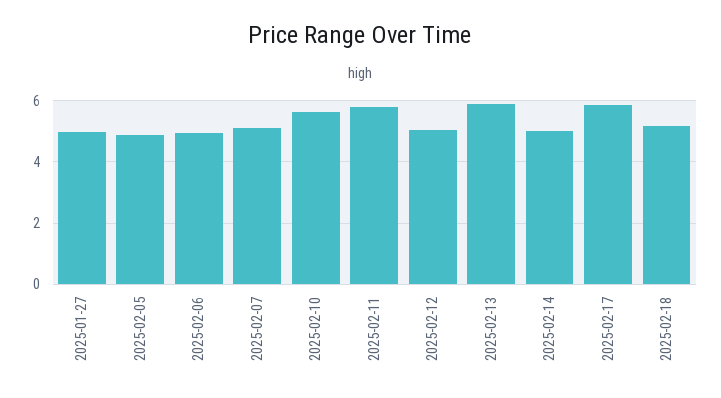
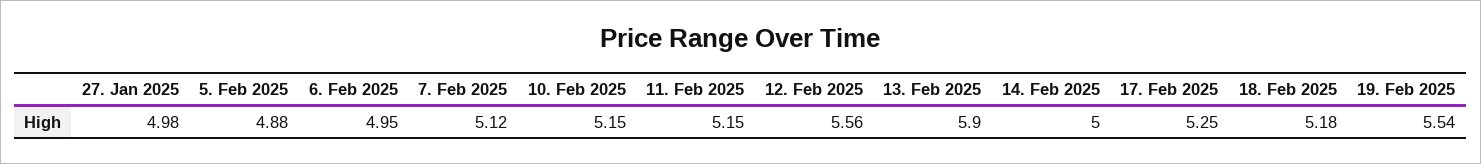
2025-02-10: 5.6 -> 5.15
2025-02-11: 5.8 -> 5.15
2025-02-12: 5 -> 5.56
2025-02-17: 5.8 -> 5.25
19. Feb 2025: none -> 5.54

